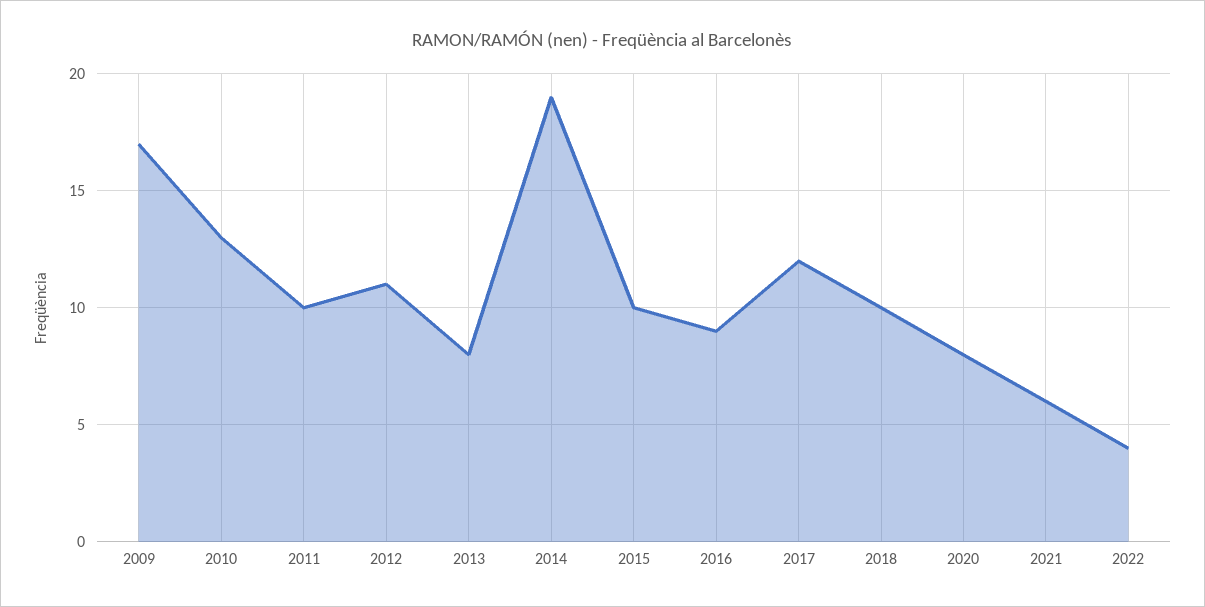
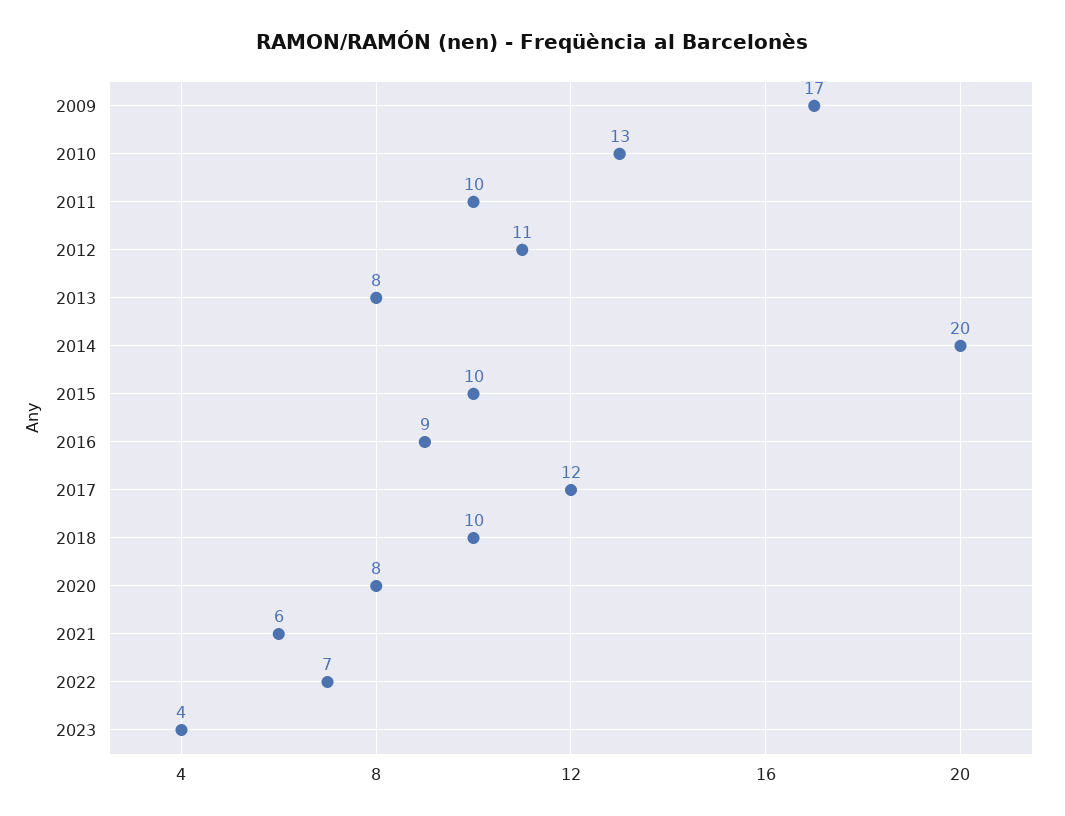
2014: 19 -> 20
2022: 4 -> 7
2023: none -> 4

